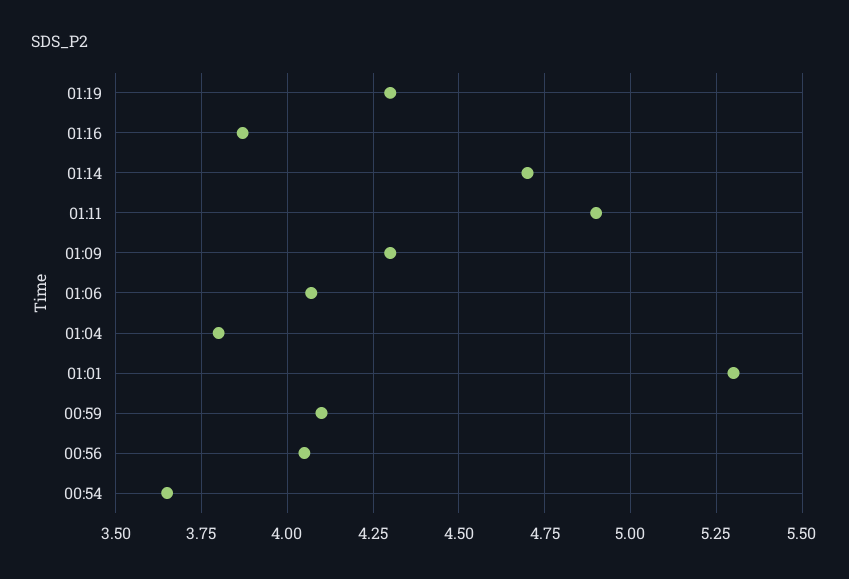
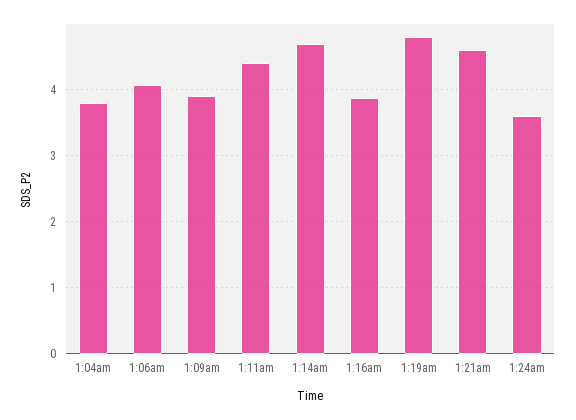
01:19: 4.3 -> 4.8
01:11: 4.9 -> 4.4
01:09: 4.3 -> 3.9
01:01: 5.3 -> none
00:59: 4.1 -> none
00:56: 4.05 -> none
00:54: 3.65 -> none
1:21am: none -> 4.6
1:24am: none -> 3.6

